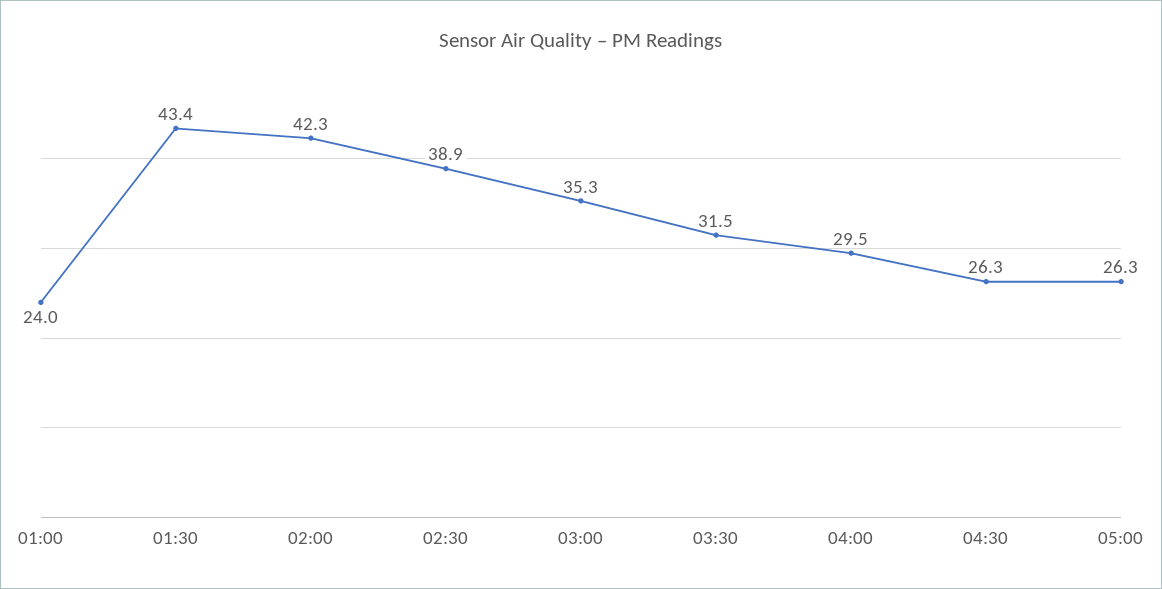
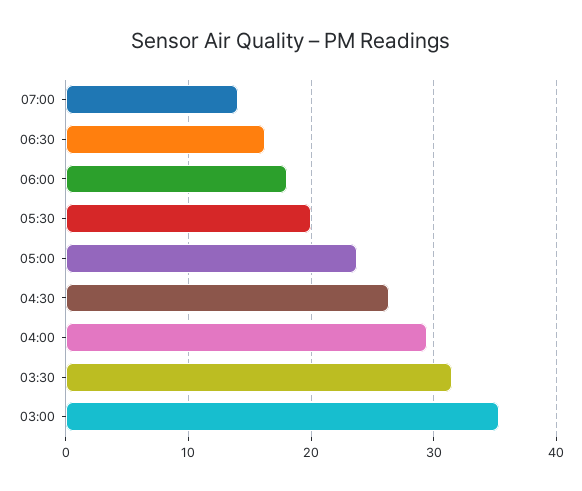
01:00: 24 -> none
01:30: 43.4 -> none
02:00: 42.3 -> none
02:30: 38.9 -> none
05:00: 26.3 -> 24
07:00: none -> 14
06:30: none -> 16
06:00: none -> 18
05:30: none -> 20

